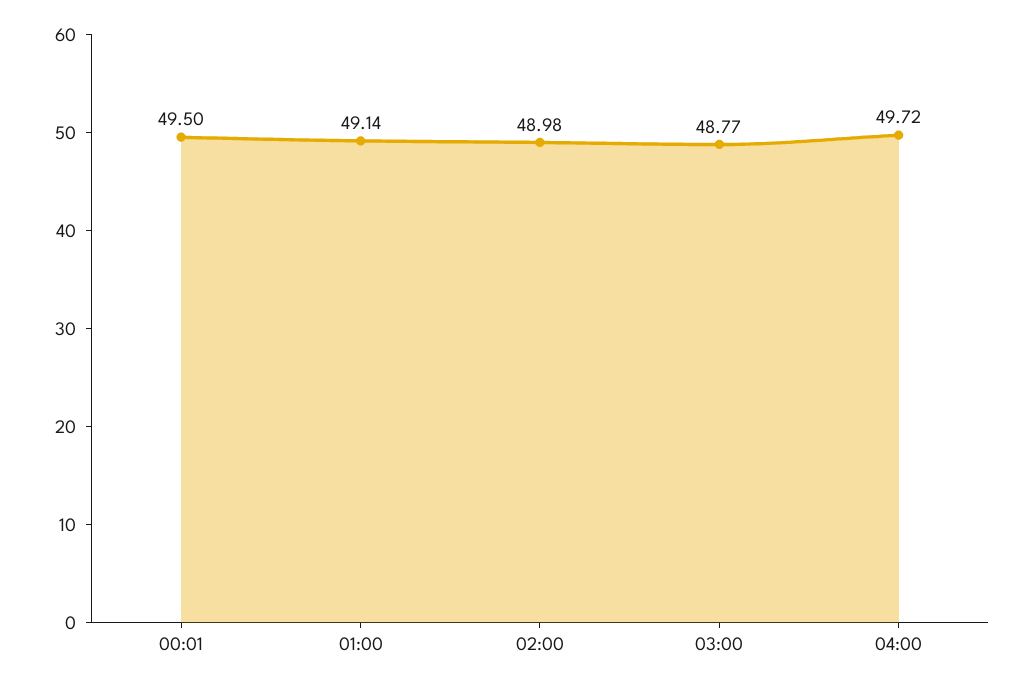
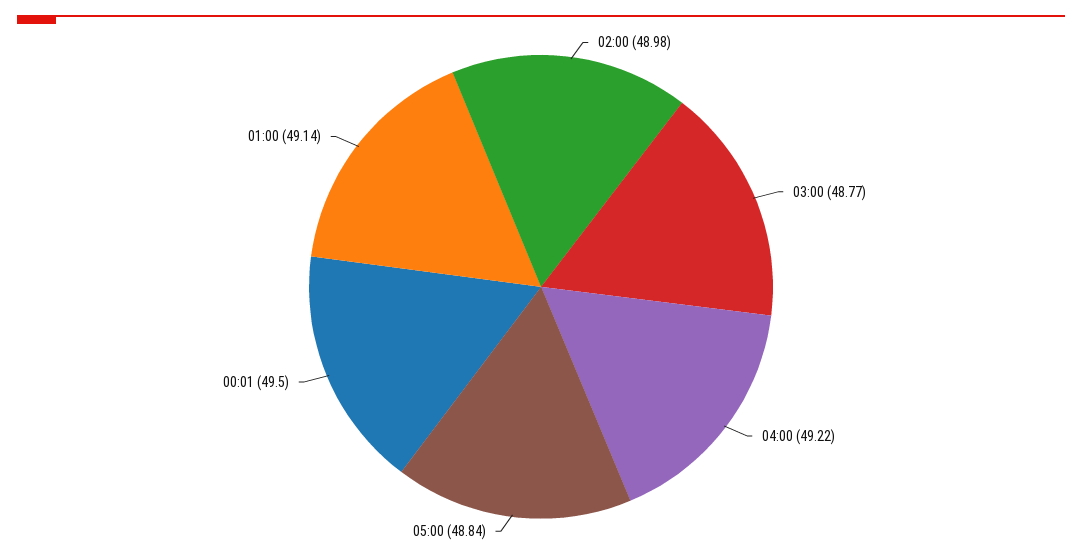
04:00: 49.72 -> 49.22
05:00: none -> 48.84

